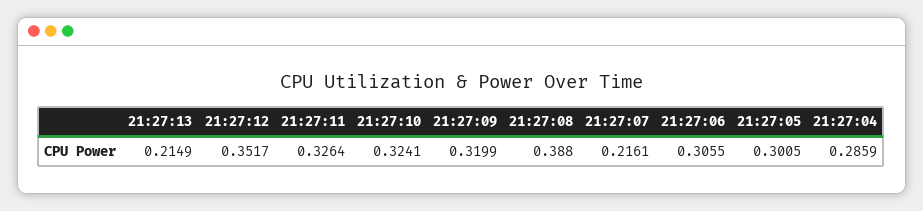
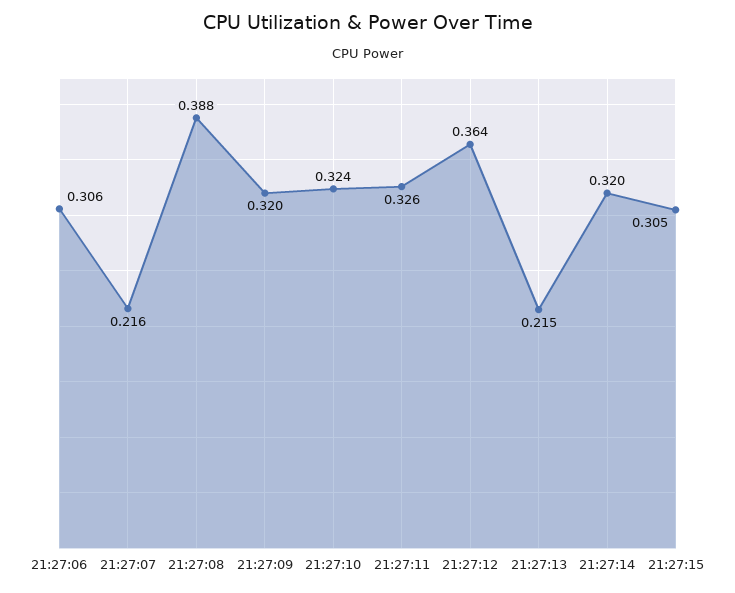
21:27:12: 0.3517 -> 0.364
21:27:05: 0.3005 -> none
21:27:04: 0.2859 -> none
21:27:14: none -> 0.32
21:27:15: none -> 0.305

